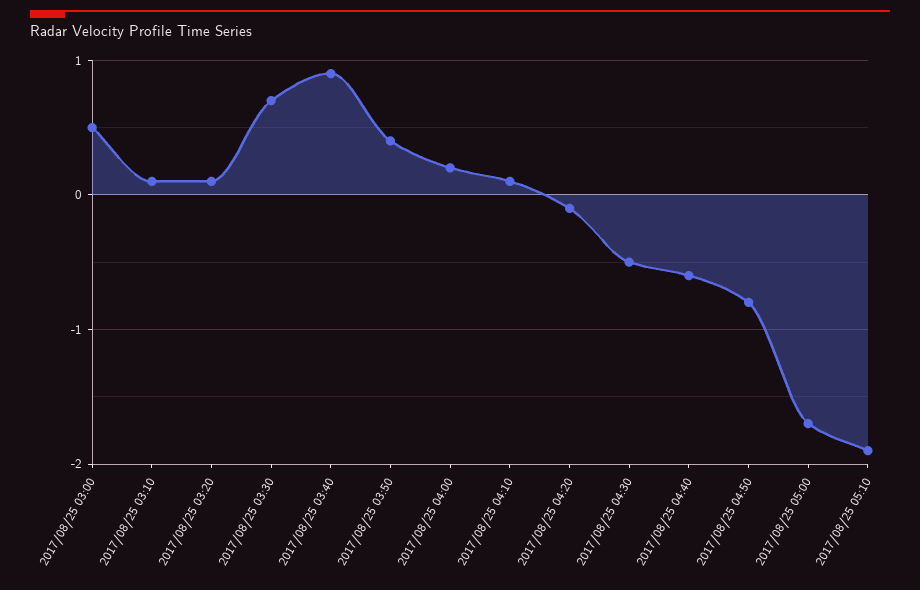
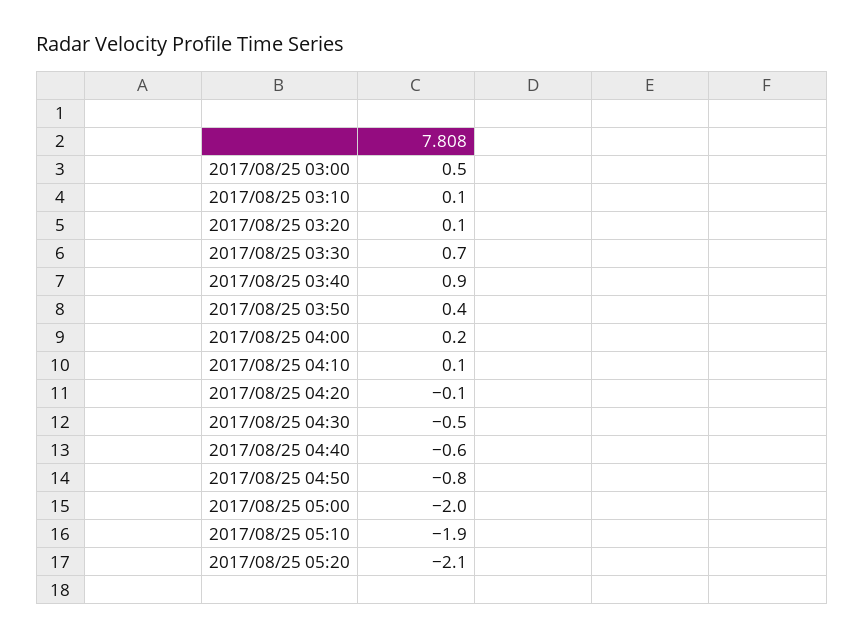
2017/08/25 05:00: -1.7 -> -2
2017/08/25 05:20: none -> -2.1

